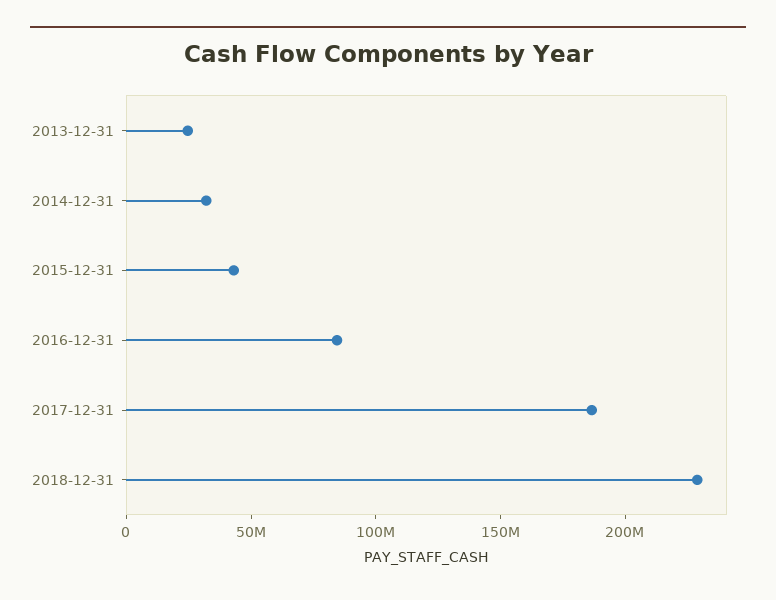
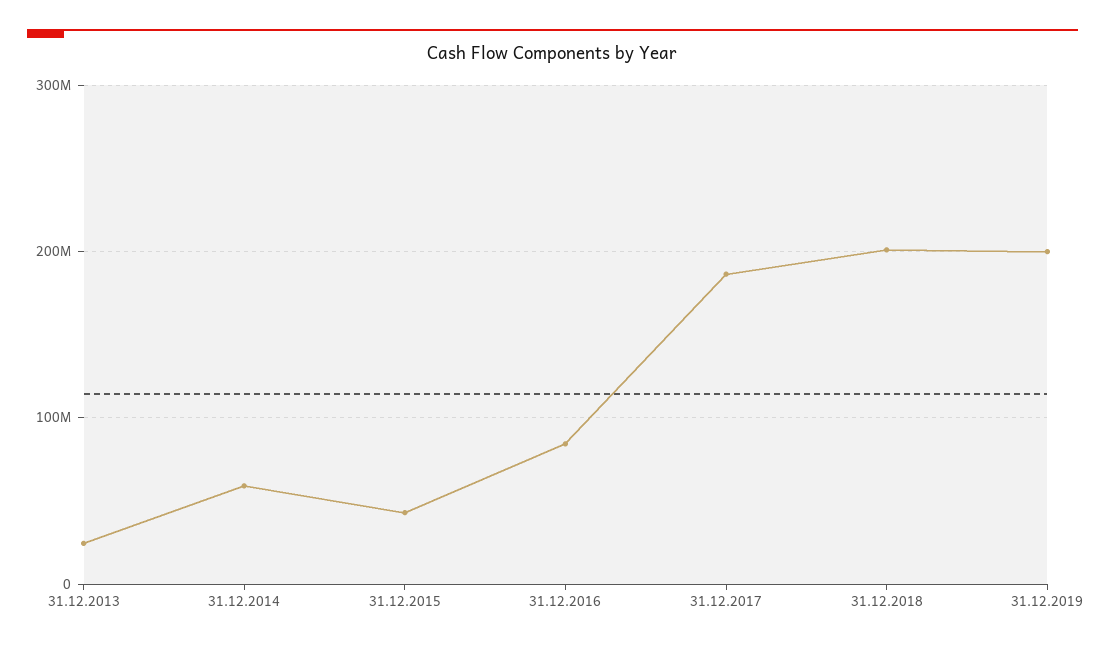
2014-12-31: 30000000 -> 60000000
2018-12-31: 230000000 -> 200000000
31.12.2019: none -> 200000000

